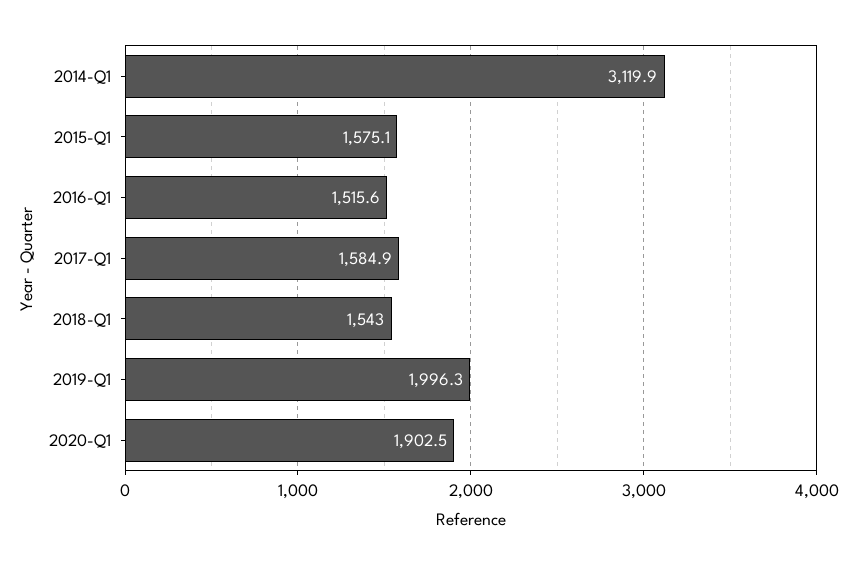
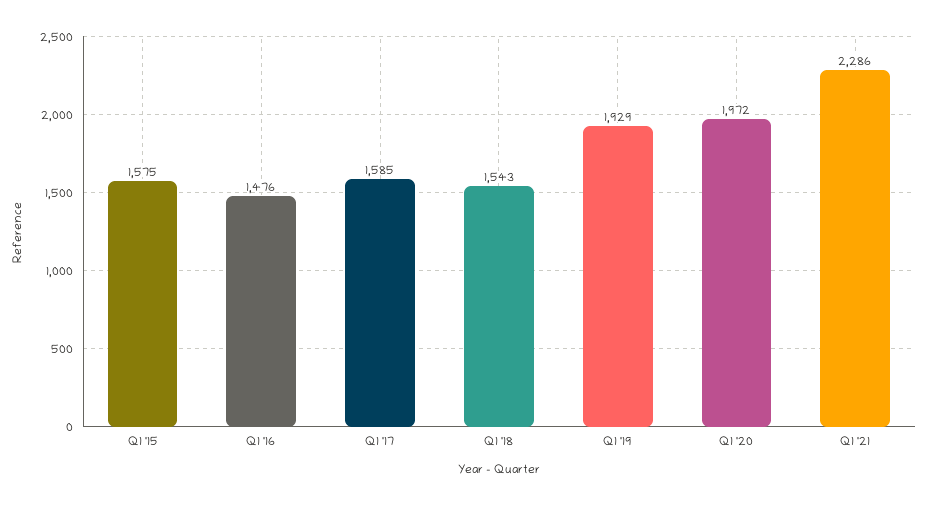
2014-Q1: 3119.9 -> none
2016-Q1: 1515.6 -> 1476
2019-Q1: 1996.3 -> 1929
2020-Q1: 1902.5 -> 1972
Q1 '21: none -> 2286

